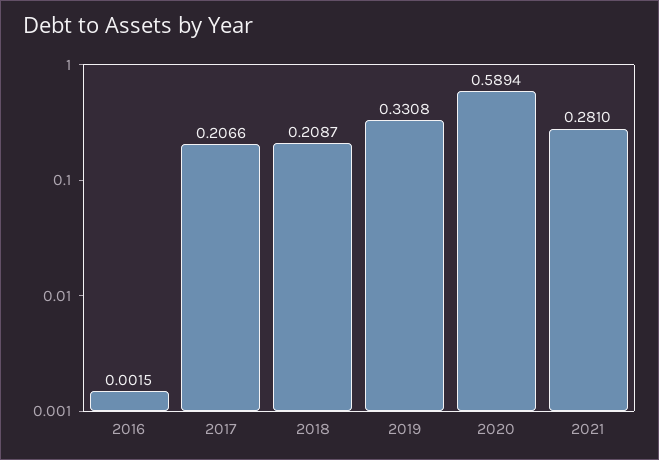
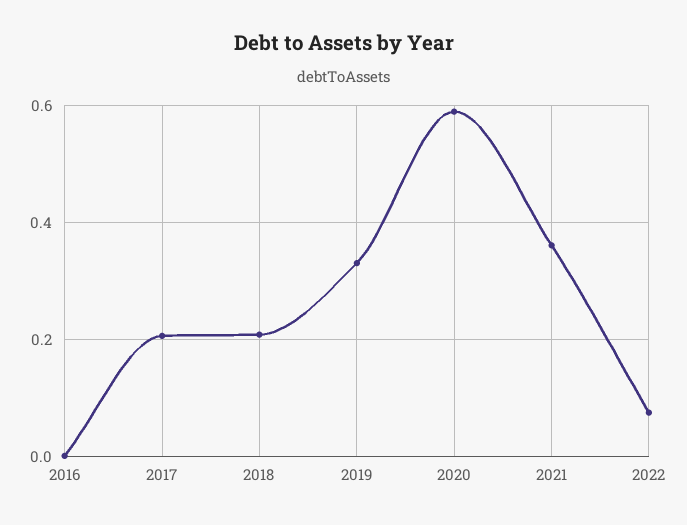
2021: 0.281 -> 0.36
2022: none -> 0.08

